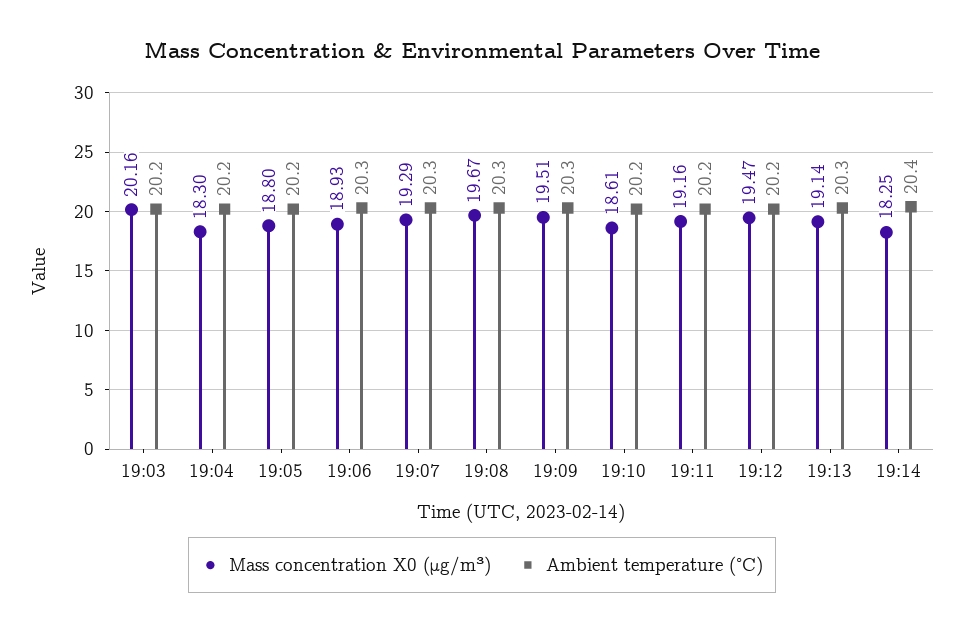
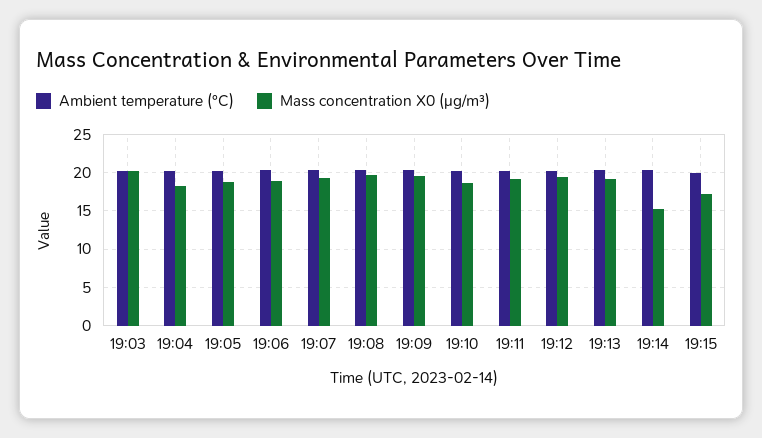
Mass concentration X0 (μg/m³), 19:14: 18.25 -> 15
Ambient temperature (°C), 19:15: none -> 20
Mass concentration X0 (μg/m³), 19:15: none -> 17

